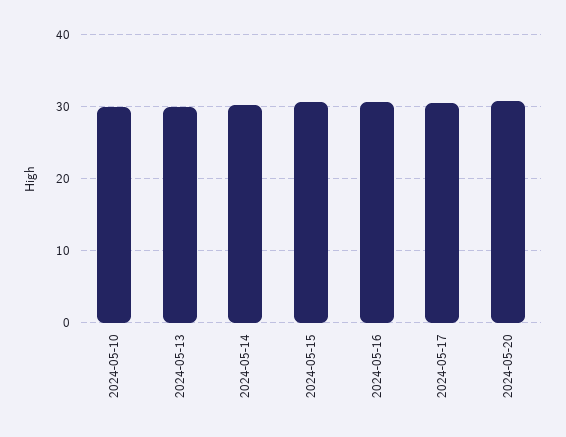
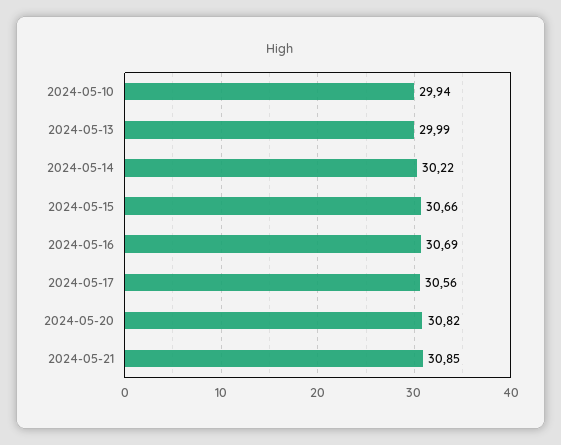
2024-05-21: none -> 30.85

